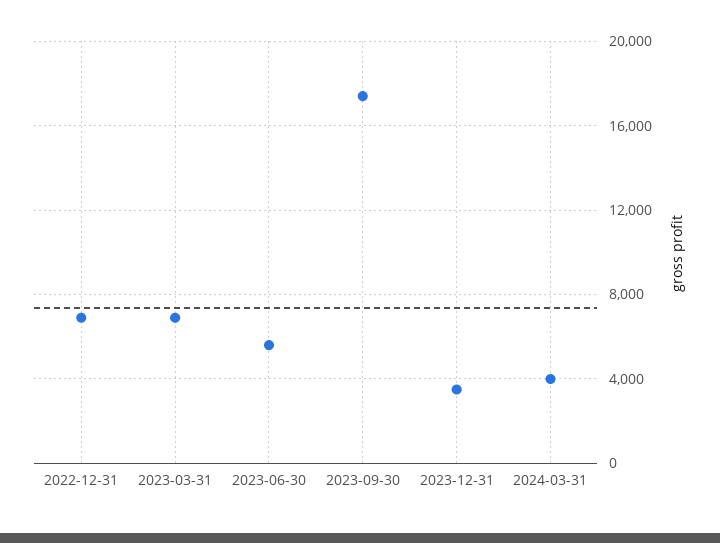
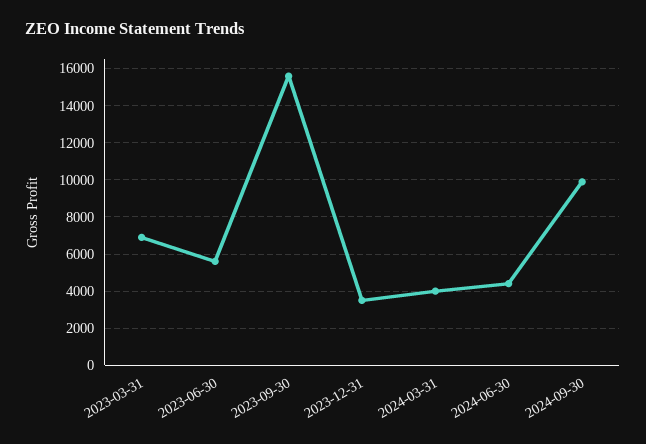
2022-12-31: 7000 -> none
2023-09-30: 17500 -> 15500
2024-06-30: none -> 4500
2024-09-30: none -> 10000

